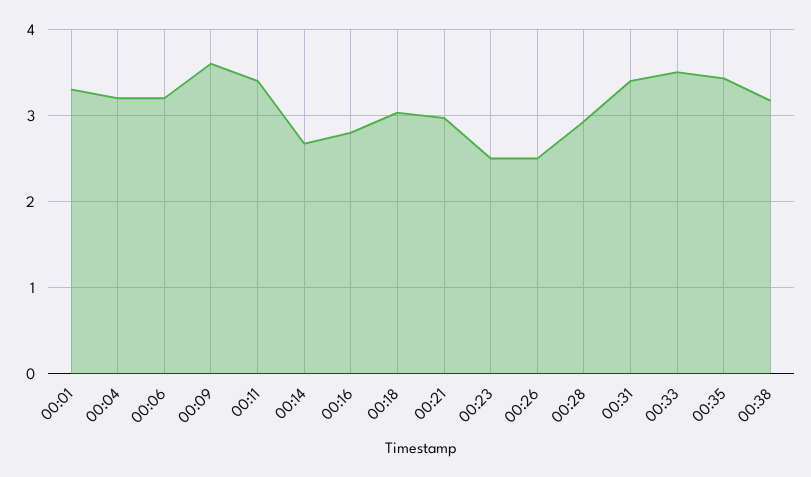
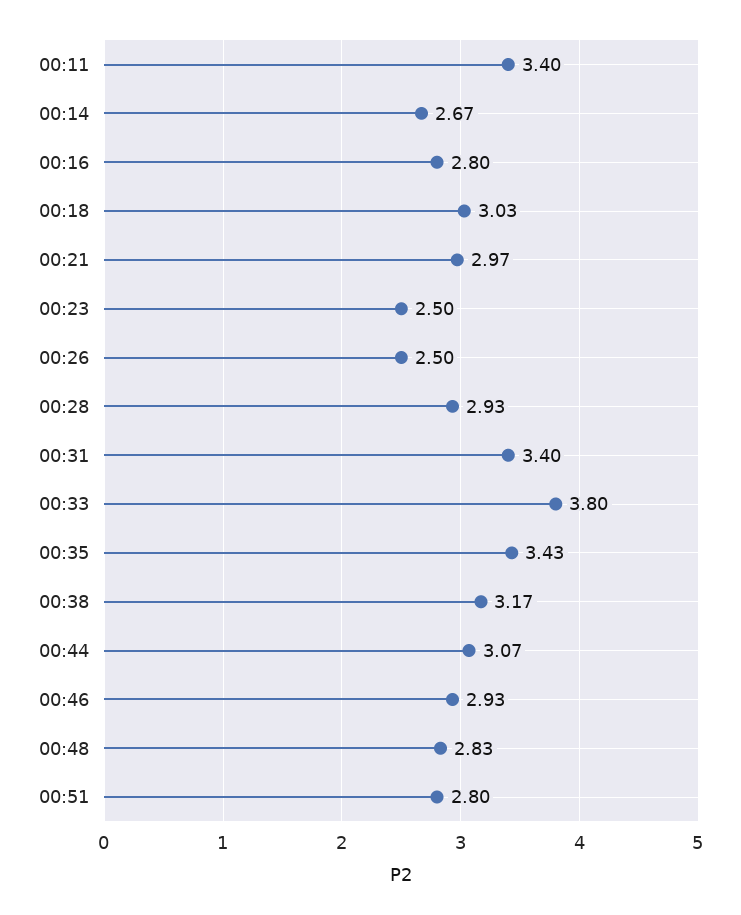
00:01: 3.3 -> none
00:04: 3.2 -> none
00:06: 3.2 -> none
00:09: 3.6 -> none
00:33: 3.5 -> 3.8
00:44: none -> 3.07
00:46: none -> 2.93
00:48: none -> 2.83
00:51: none -> 2.8

